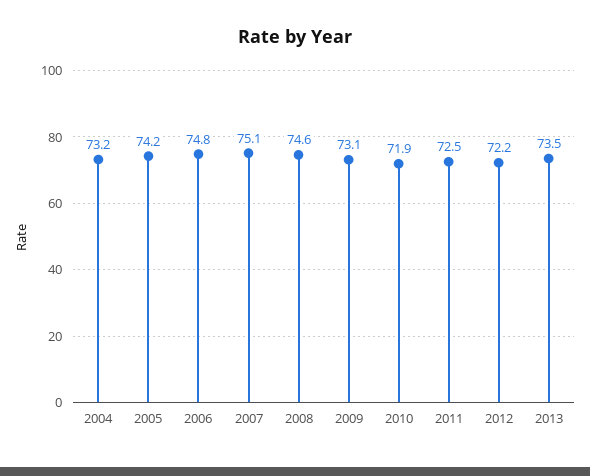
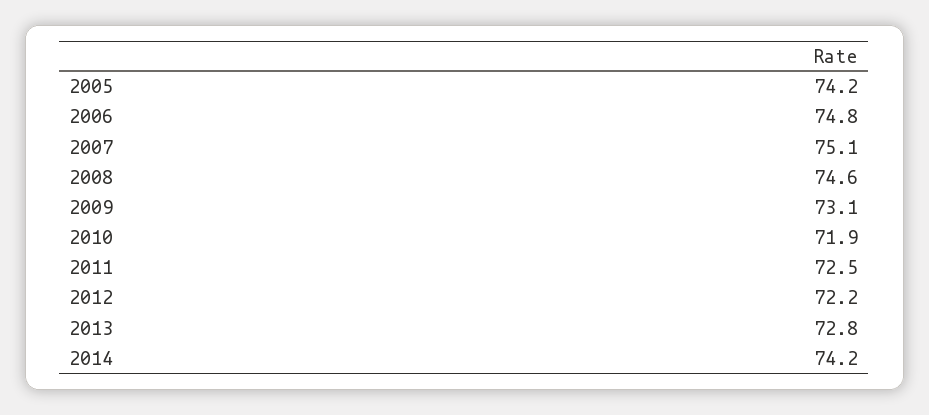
2004: 73.2 -> none
2013: 73.5 -> 72.8
2014: none -> 74.2

